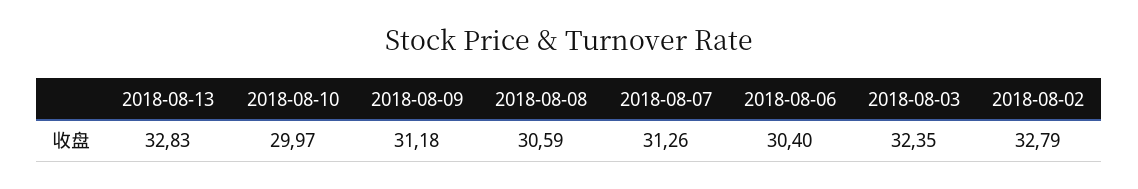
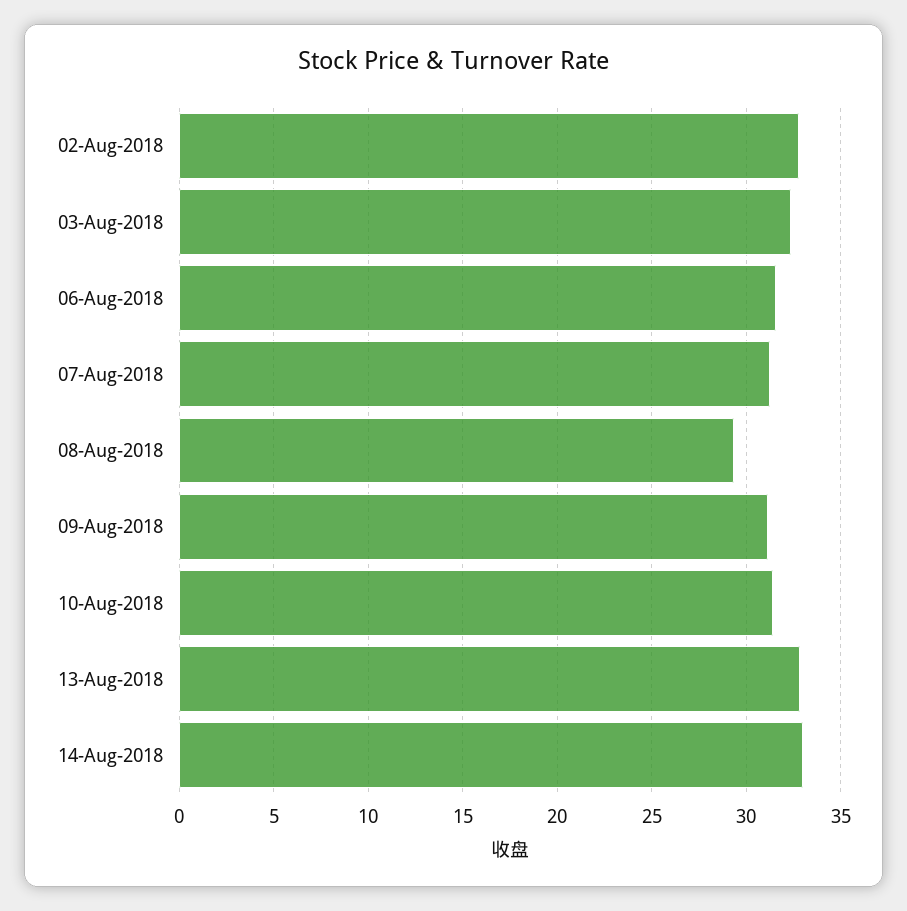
2018-08-10: 29.97 -> 31.5
2018-08-08: 30.59 -> 29.5
2018-08-06: 30.4 -> 31.5
14-Aug-2018: none -> 33

